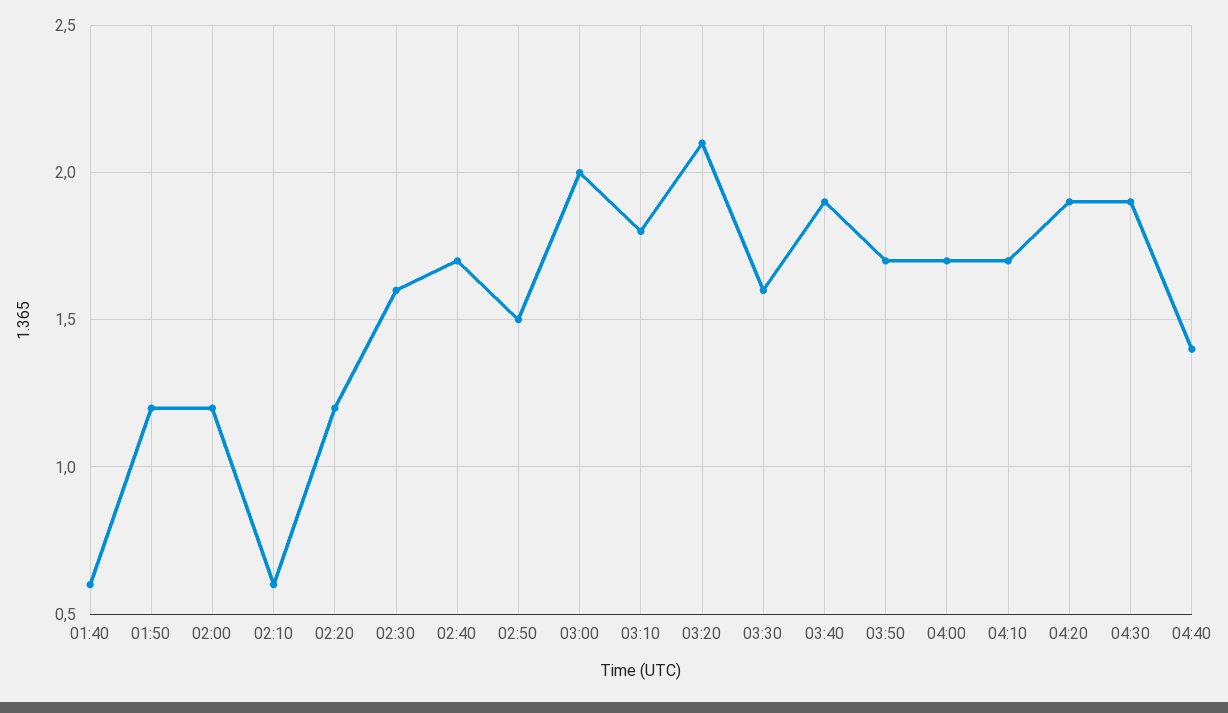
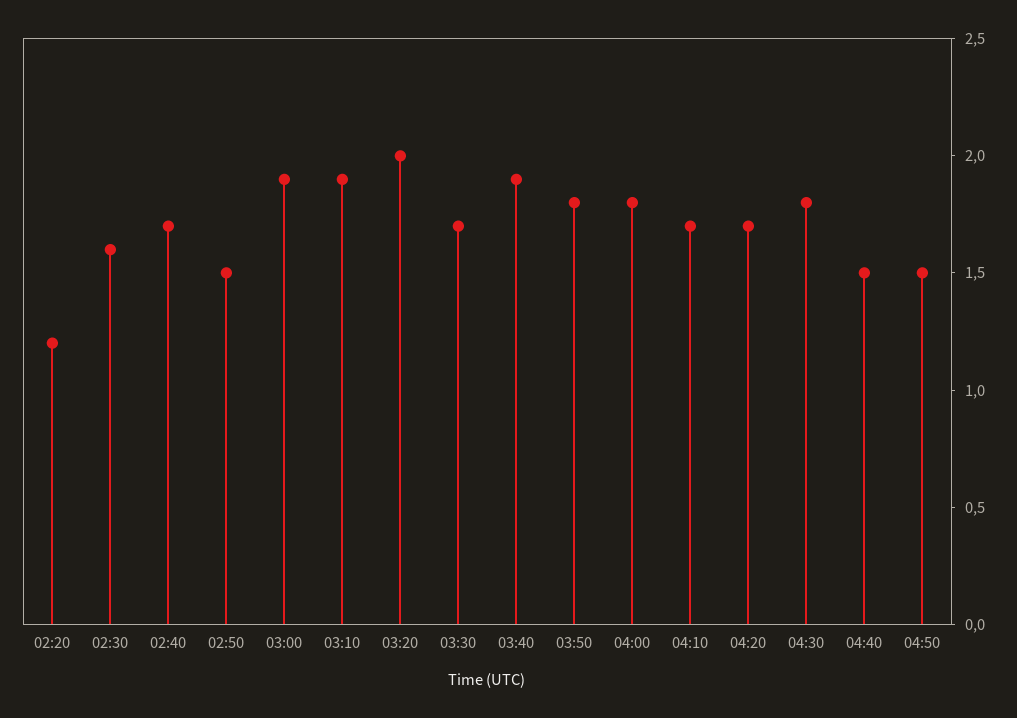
01:40: 0.6 -> none
01:50: 1.2 -> none
02:00: 1.2 -> none
02:10: 0.6 -> none
03:00: 2 -> 1.9
03:10: 1.8 -> 1.9
03:20: 2.1 -> 2
03:30: 1.6 -> 1.7
03:50: 1.7 -> 1.8
04:00: 1.7 -> 1.8
04:20: 1.9 -> 1.7
04:30: 1.9 -> 1.8
04:40: 1.4 -> 1.5
04:50: none -> 1.5

